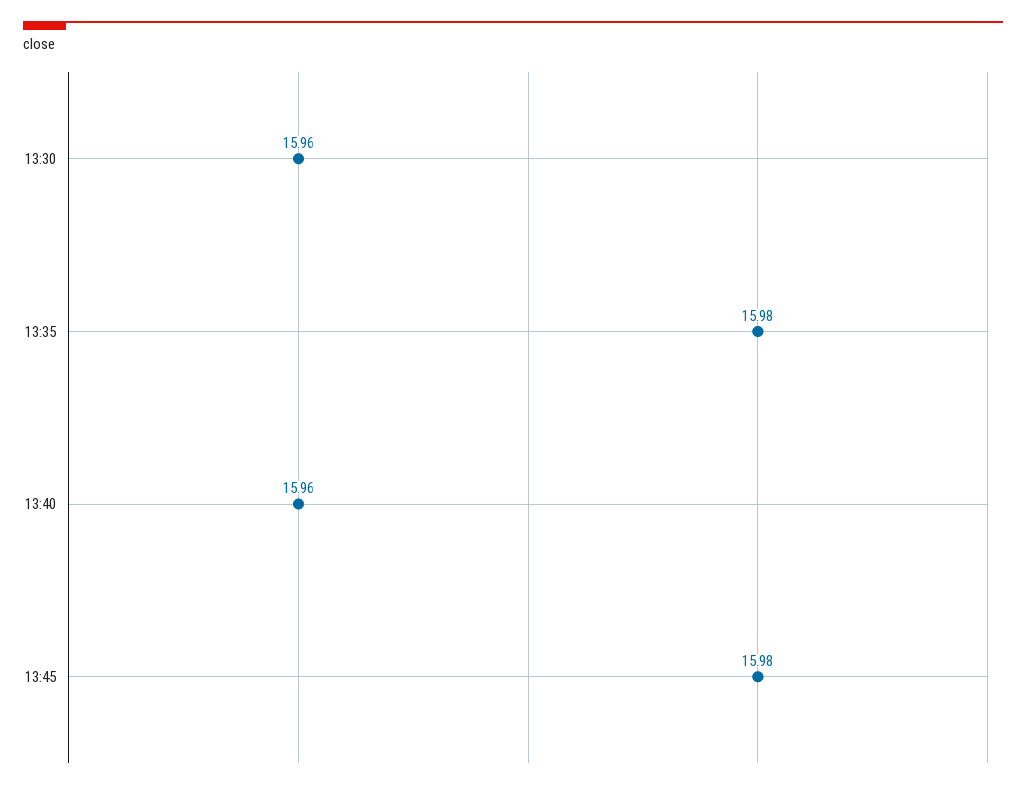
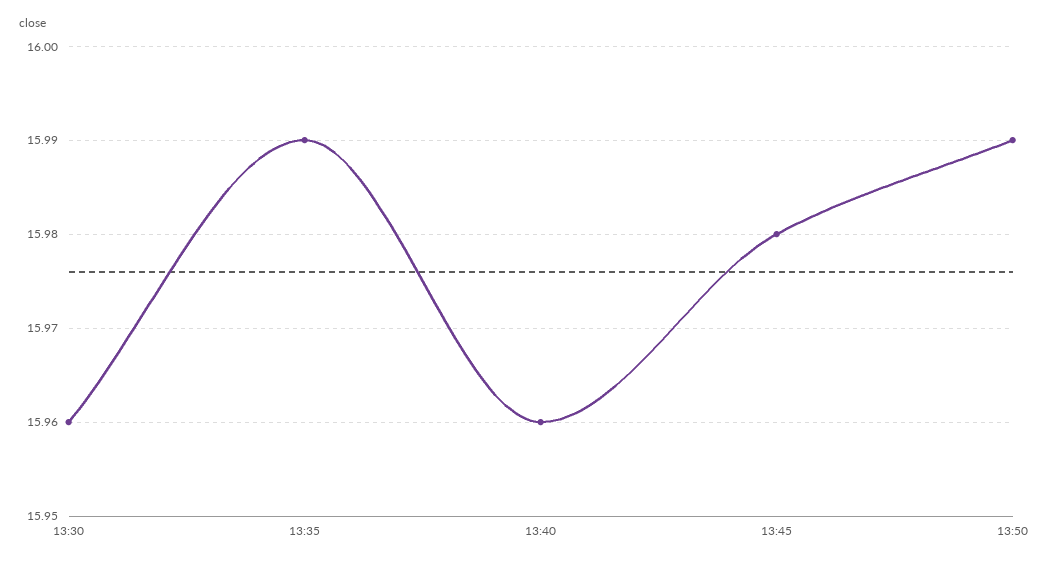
13:35: 15.98 -> 15.99
13:50: none -> 15.99

